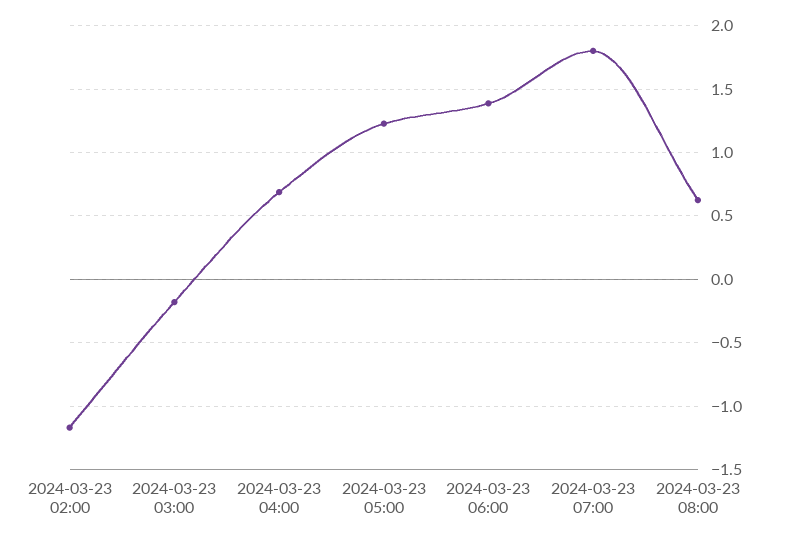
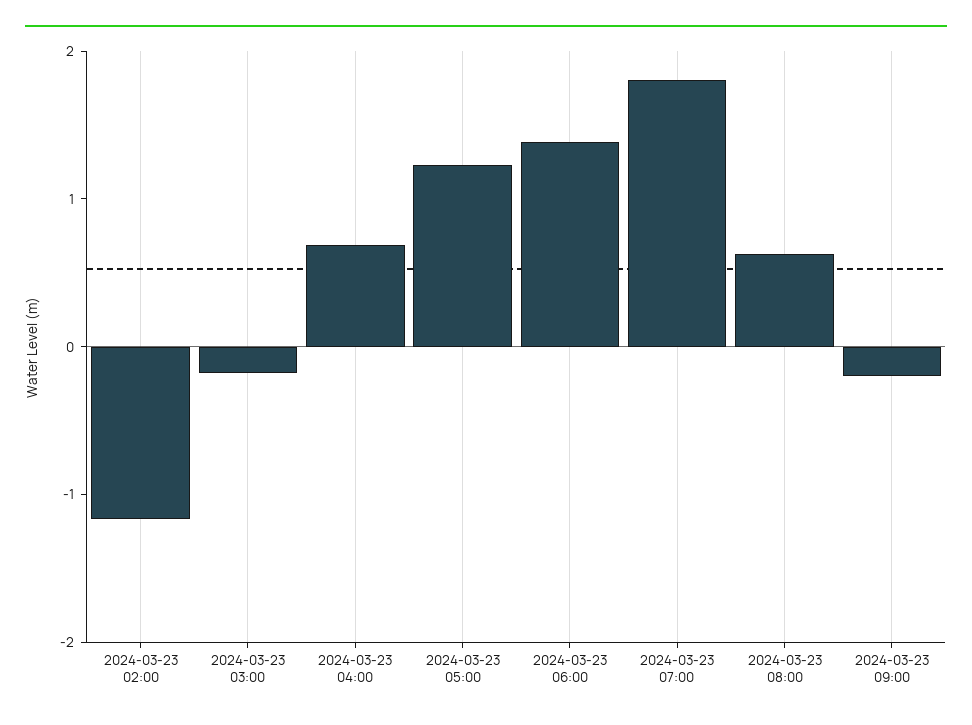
2024-03-23 09:00: none -> -0.2

